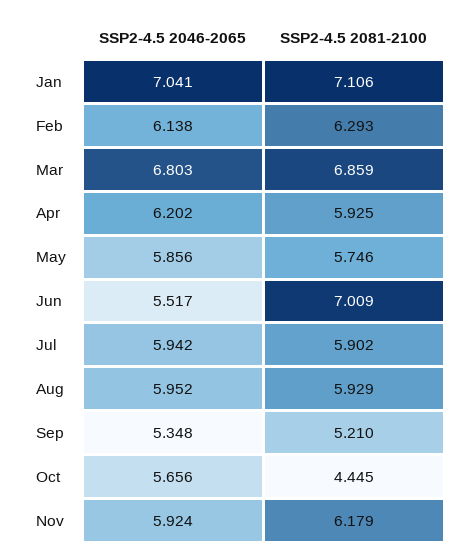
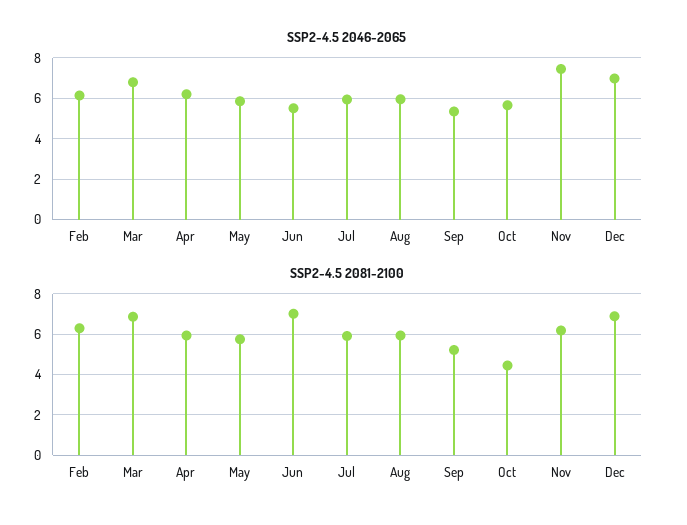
SSP2-4.5 2046-2065, Jan: 7.041 -> none
SSP2-4.5 2081-2100, Jan: 7.106 -> none
SSP2-4.5 2046-2065, Nov: 5.924 -> 7.5
SSP2-4.5 2046-2065, Dec: none -> 7
SSP2-4.5 2081-2100, Dec: none -> 7

